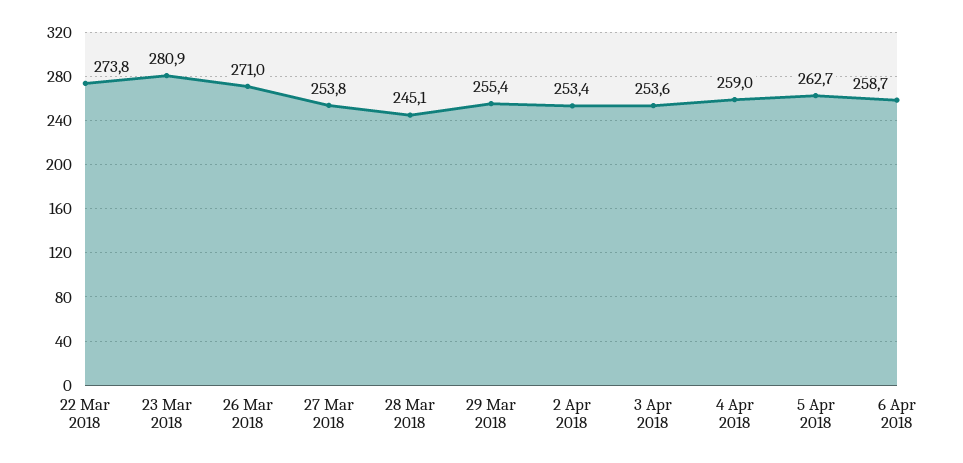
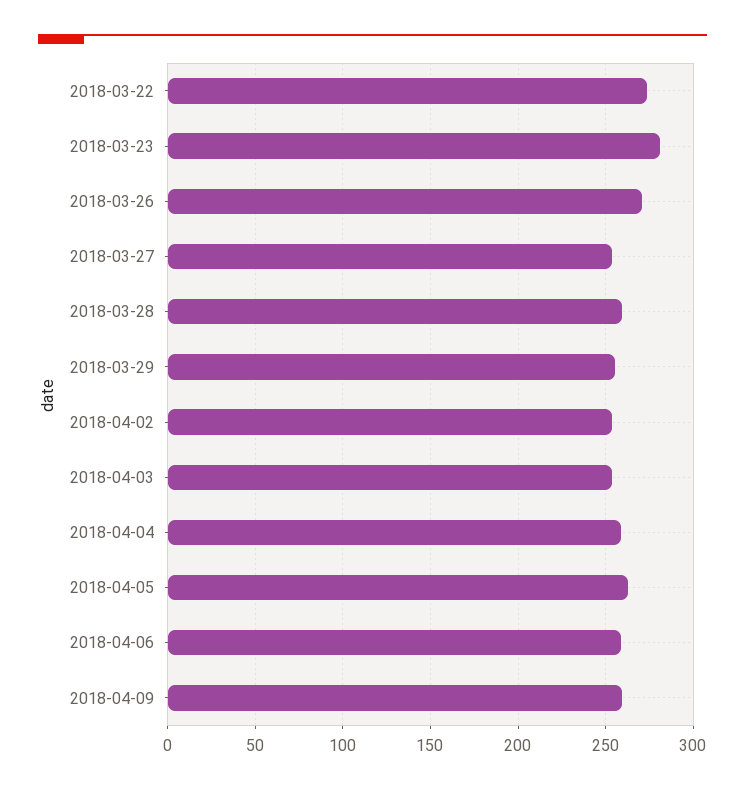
28 Mar 2018: 245.1 -> 260
2018-04-09: none -> 260

